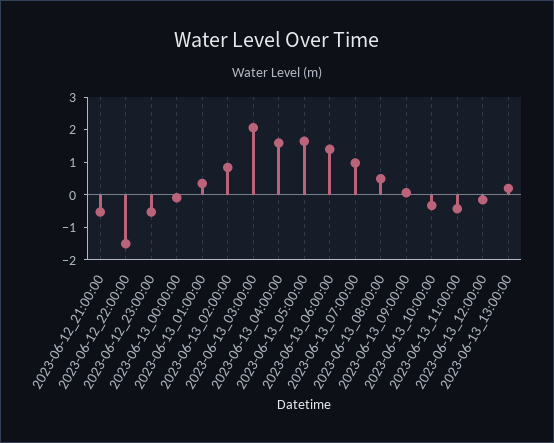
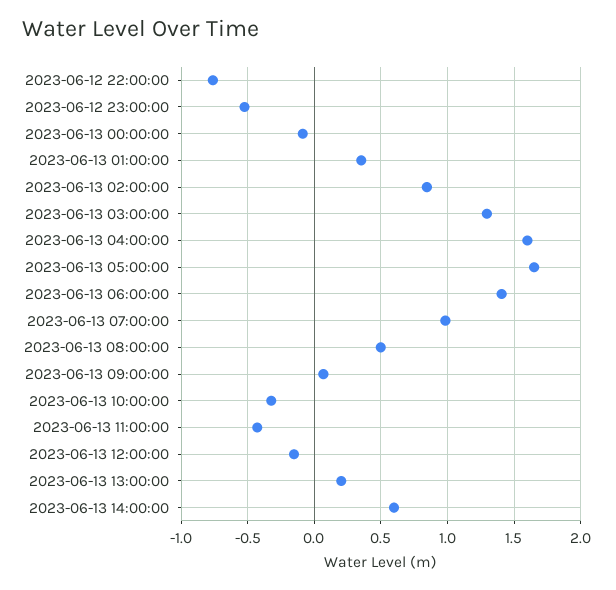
2023-06-12_21:00:00: -0.5 -> none
2023-06-12_22:00:00: -1.5 -> -0.75
2023-06-13_03:00:00: 2 -> 1.3
2023-06-13 14:00:00: none -> 0.6

